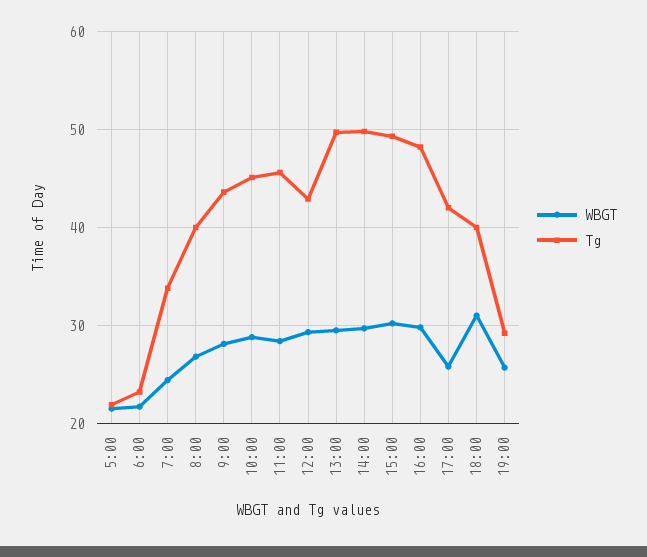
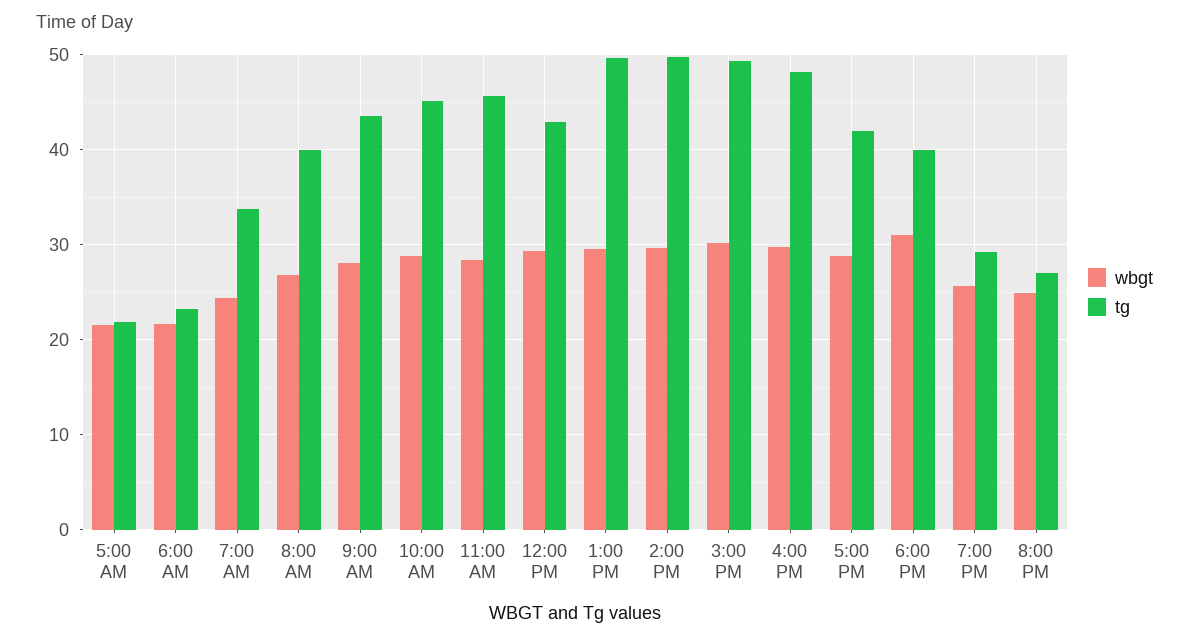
WBGT, 17:00: 26 -> 29
WBGT, 8:00 PM: none -> 25
Tg, 8:00 PM: none -> 27

